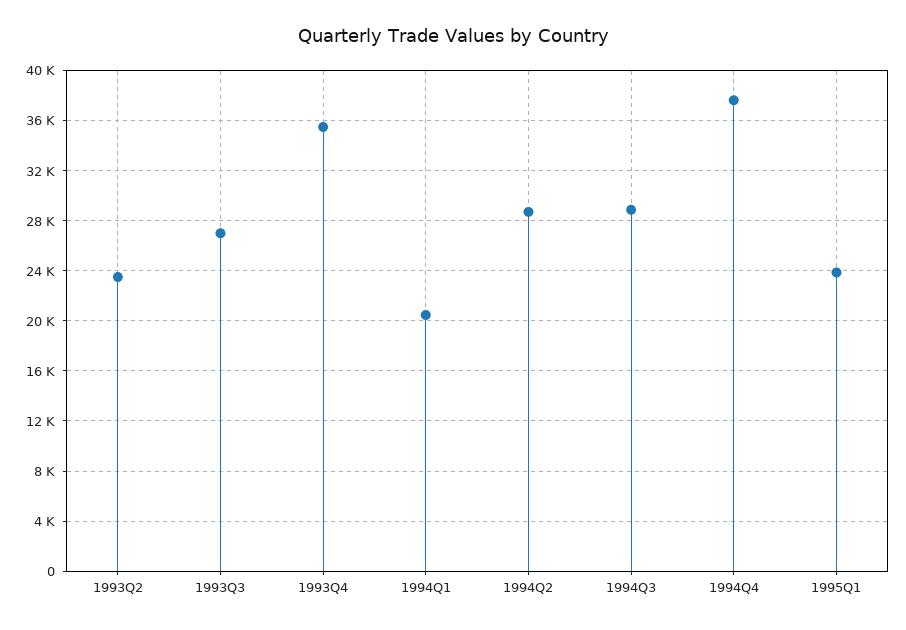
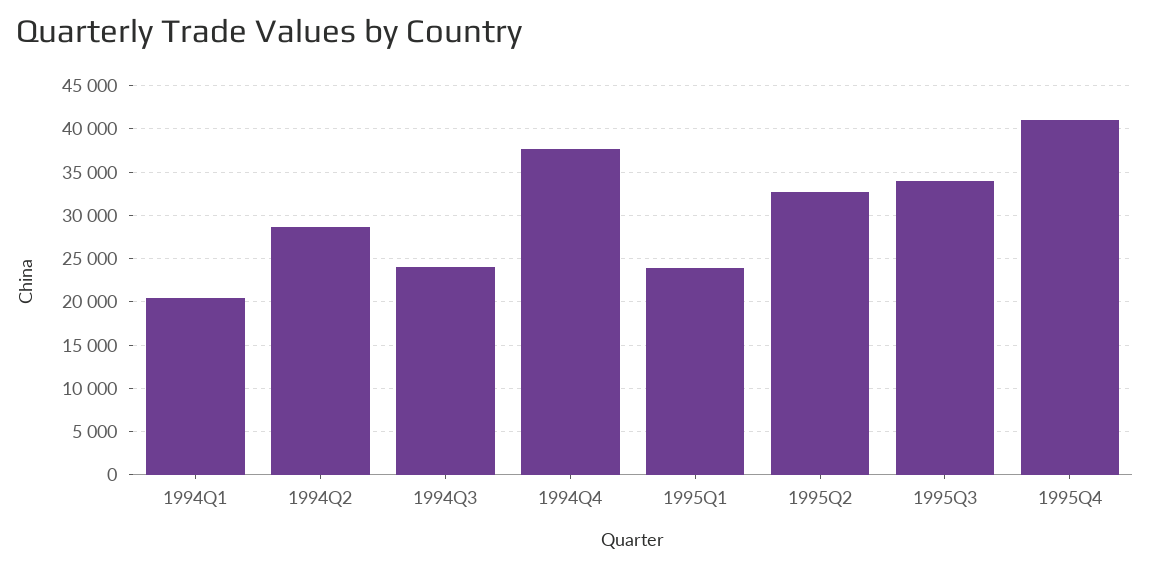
1993Q2: 23500 -> none
1993Q3: 27000 -> none
1993Q4: 35500 -> none
1994Q3: 29000 -> 24000
1995Q2: none -> 33000
1995Q3: none -> 34000
1995Q4: none -> 41000

